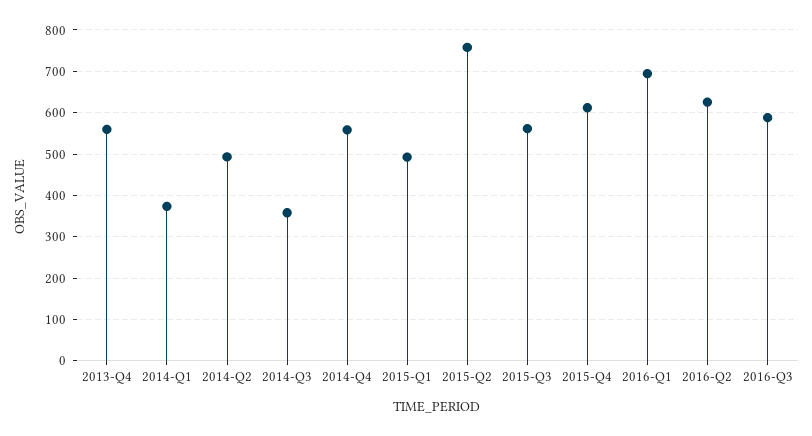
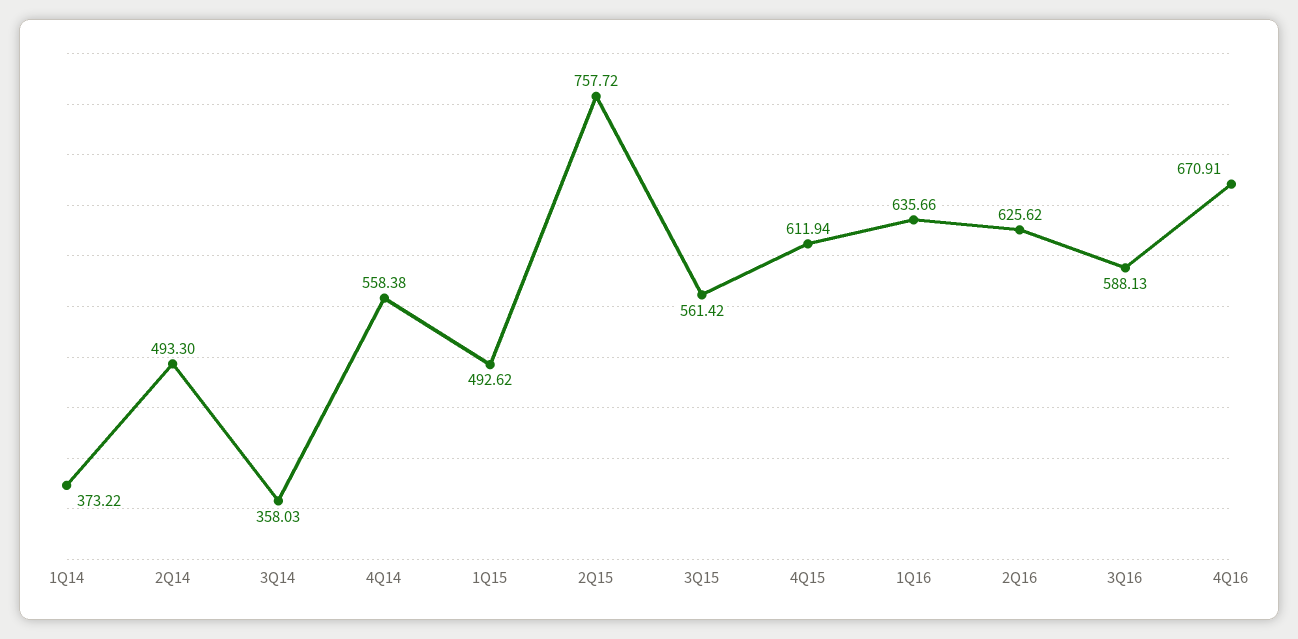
2013-Q4: 560 -> none
2016-Q1: 700 -> 635.66
4Q16: none -> 670.91

